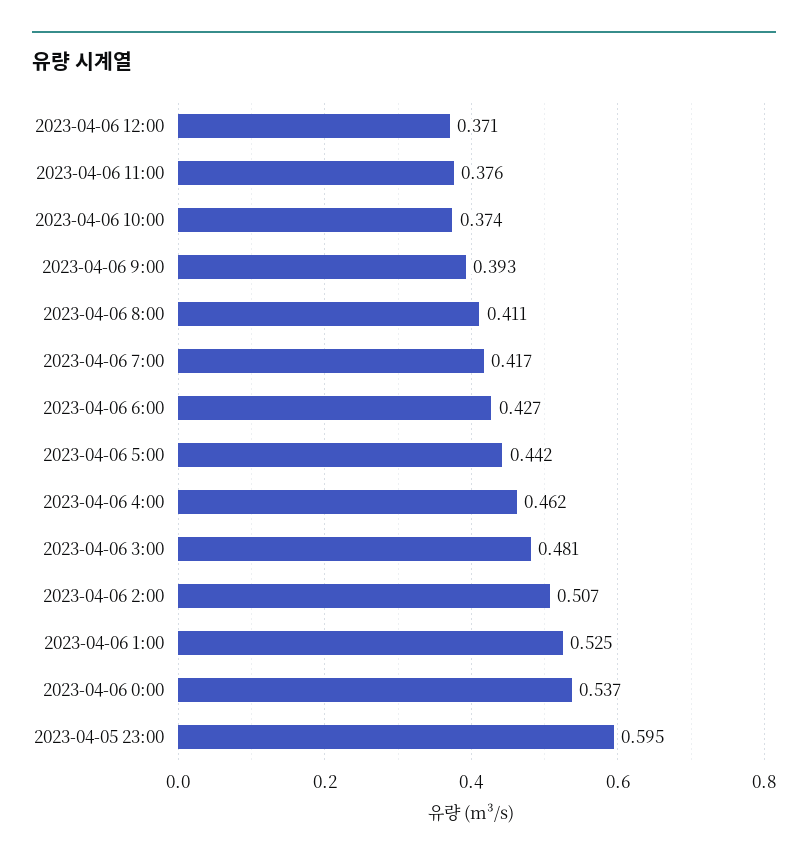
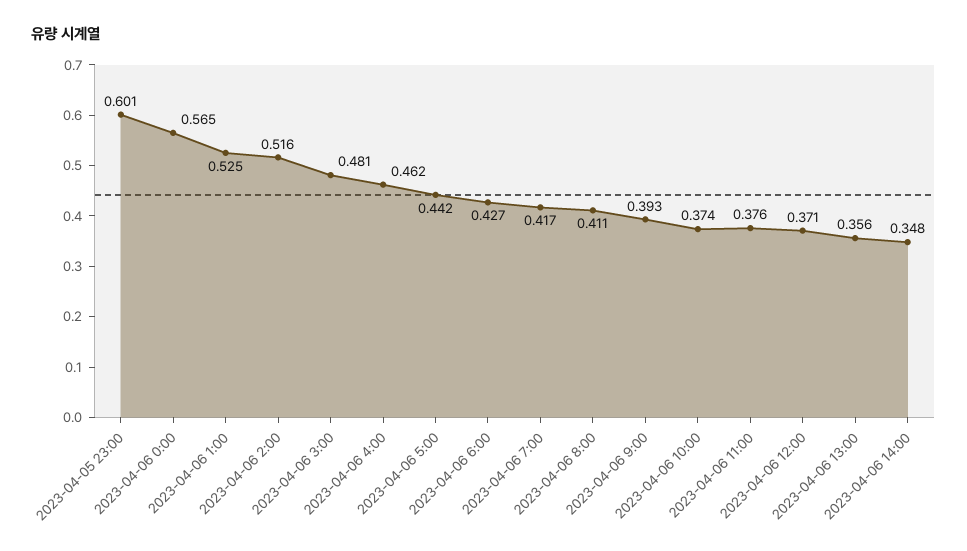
2023-04-06 2:00: 0.507 -> 0.516
2023-04-06 0:00: 0.537 -> 0.565
2023-04-05 23:00: 0.595 -> 0.601
2023-04-06 13:00: none -> 0.356
2023-04-06 14:00: none -> 0.348

